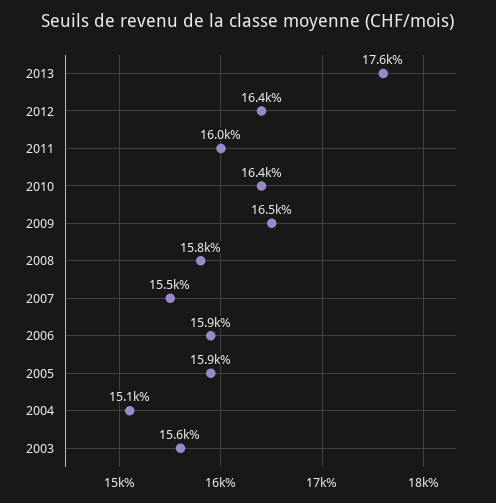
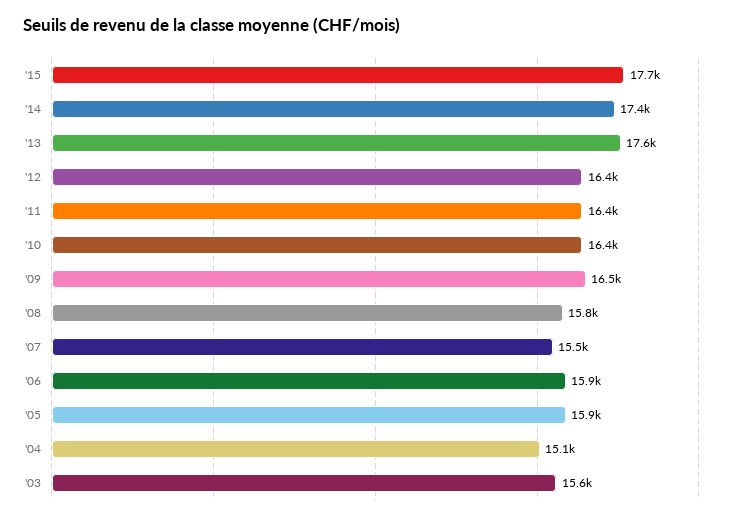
2011: 16000 -> 16400
'15: none -> 17700
'14: none -> 17400

